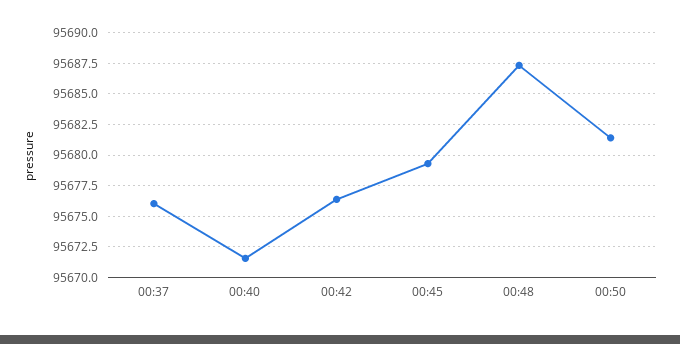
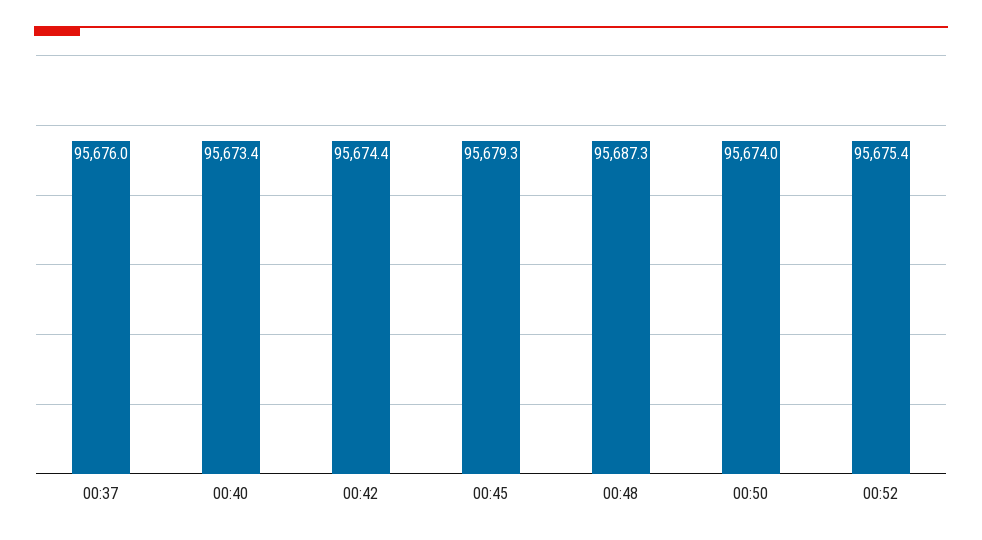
00:40: 95671.5 -> 95673.4
00:42: 95676.5 -> 95674.4
00:50: 95681.5 -> 95674
00:52: none -> 95675.4

